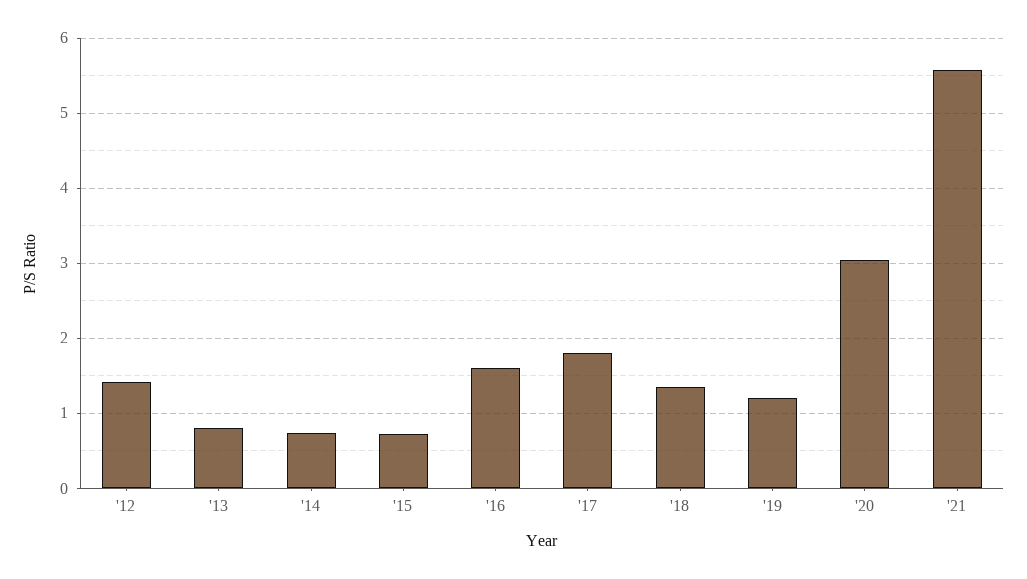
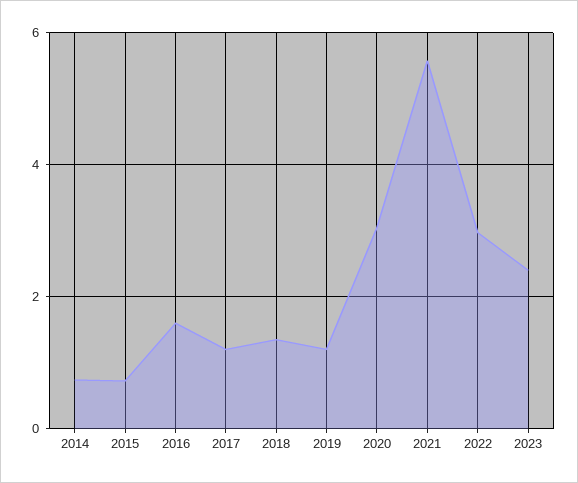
'12: 1.4 -> none
'13: 0.8 -> none
'17: 1.8 -> 1.2
2022: none -> 3
2023: none -> 2.4

